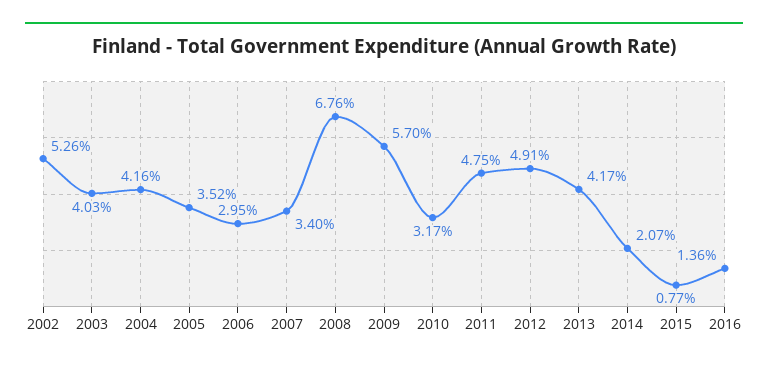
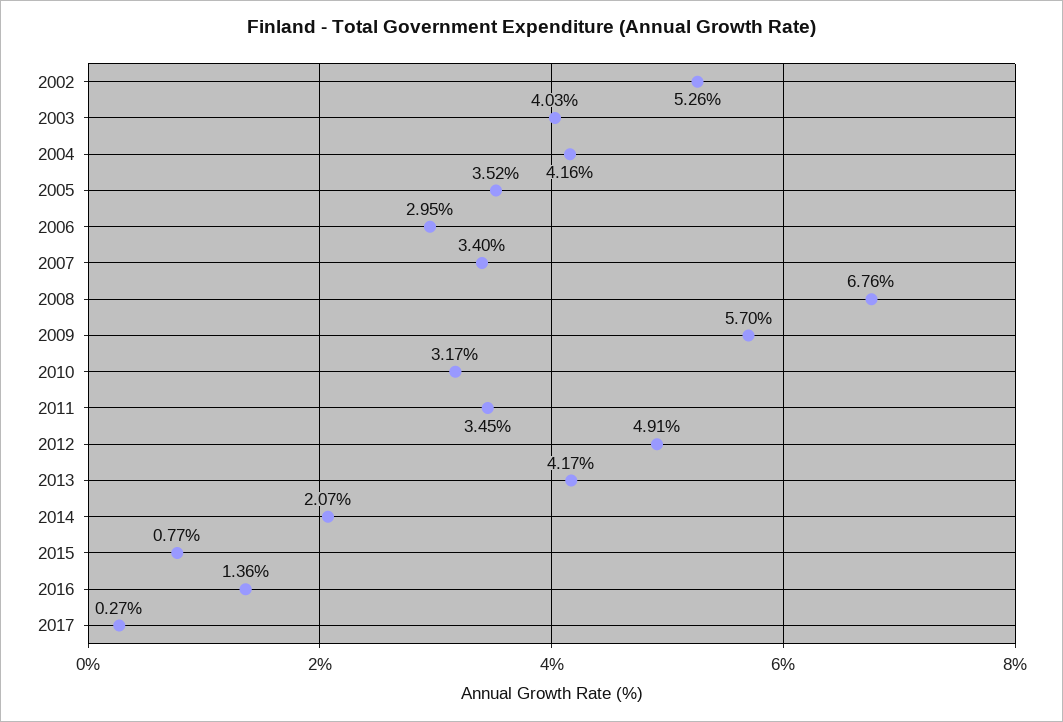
2011: 4.75 -> 3.45
2017: none -> 0.27

